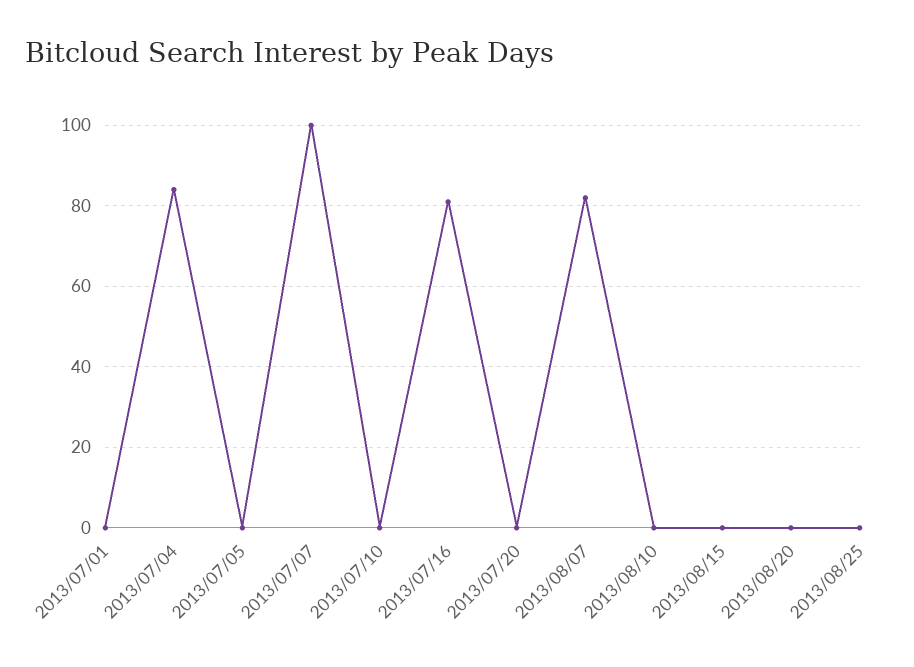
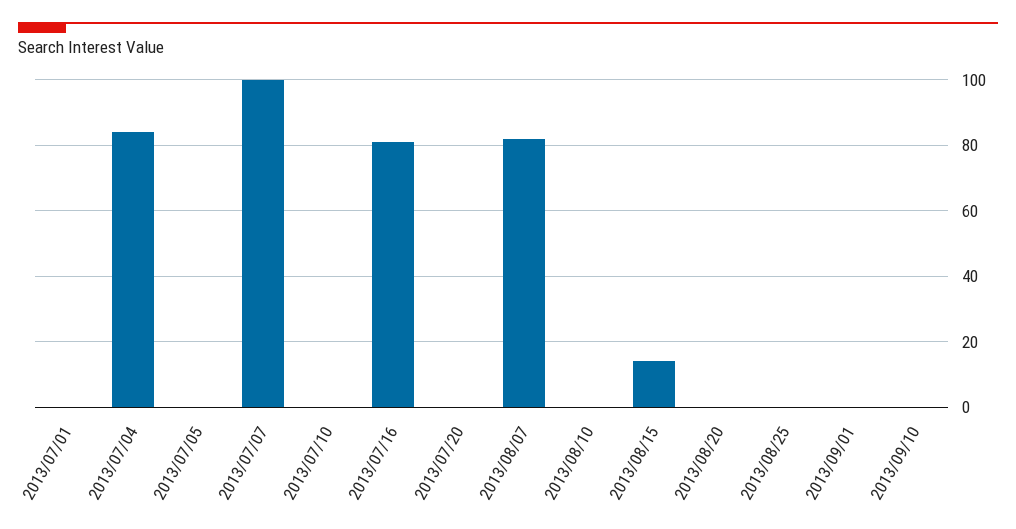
2013/08/15: 0 -> 15
2013/09/01: none -> 0
2013/09/10: none -> 0

